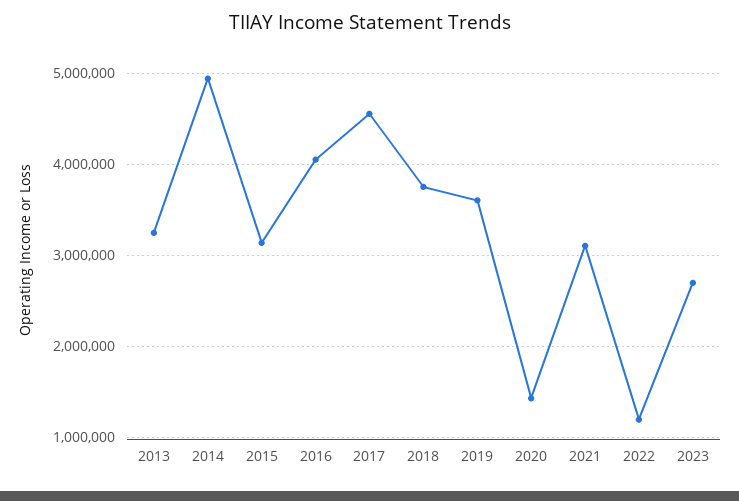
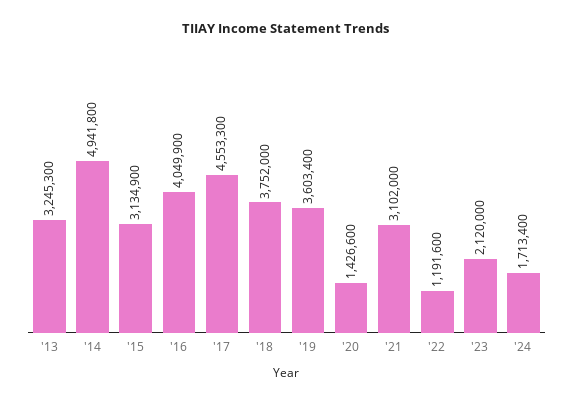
2023: 2700000 -> 2120000
'24: none -> 1713400

